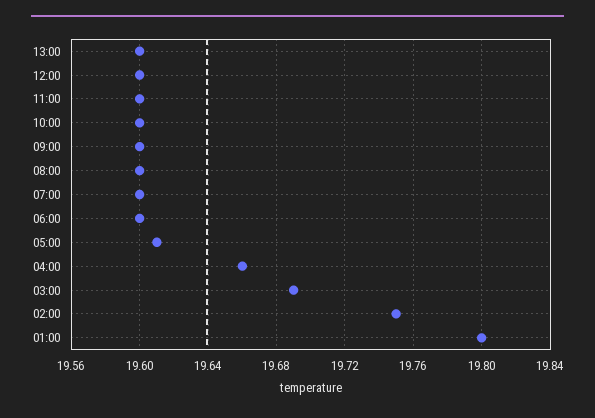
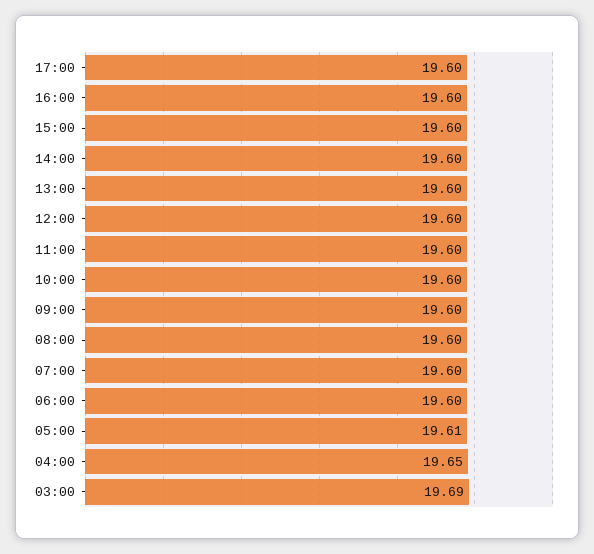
04:00: 19.66 -> 19.65
02:00: 19.75 -> none
01:00: 19.8 -> none
17:00: none -> 19.6
16:00: none -> 19.6
15:00: none -> 19.6
14:00: none -> 19.6

